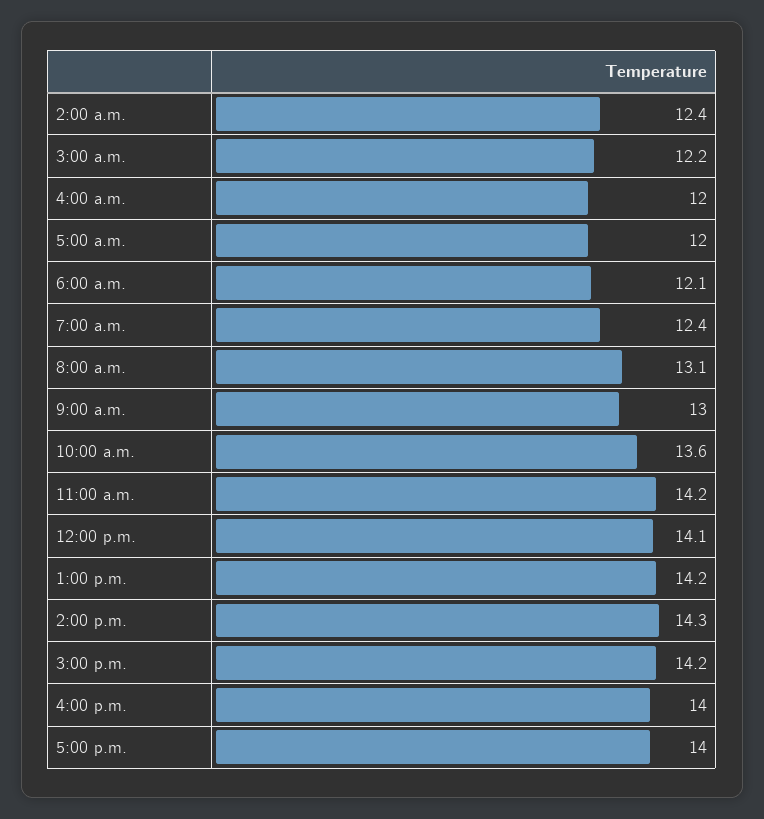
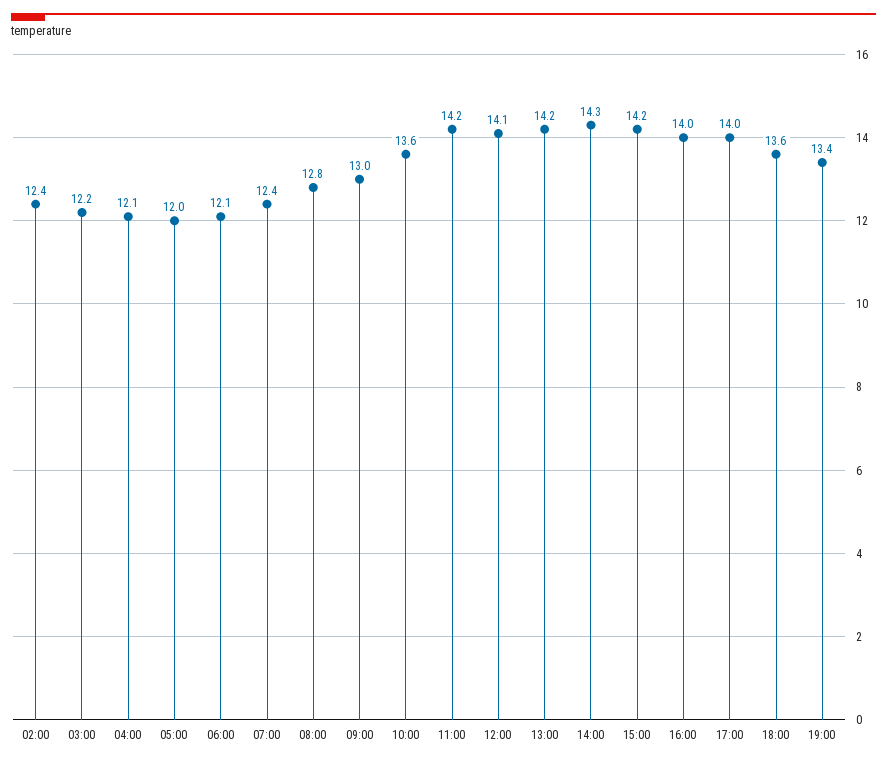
4:00 a.m.: 12 -> 12.1
8:00 a.m.: 13.1 -> 12.8
18:00: none -> 13.6
19:00: none -> 13.4

